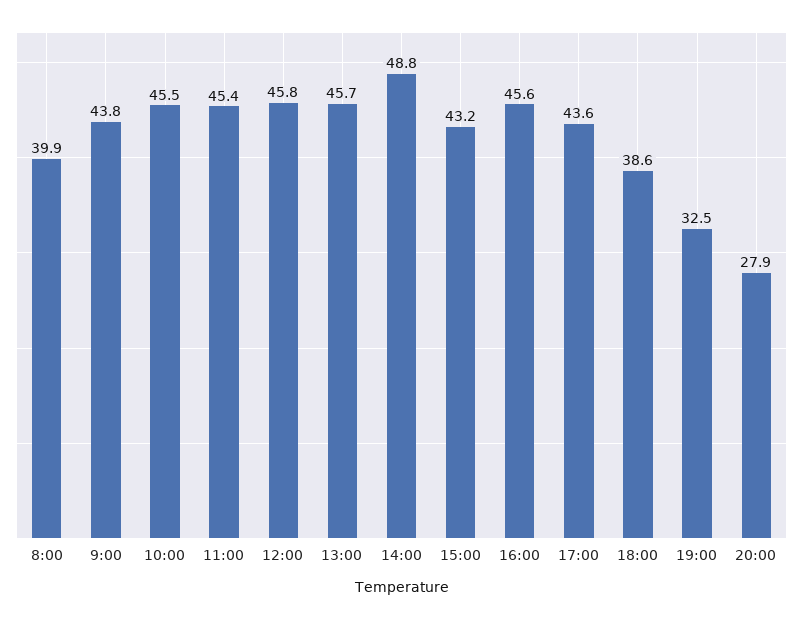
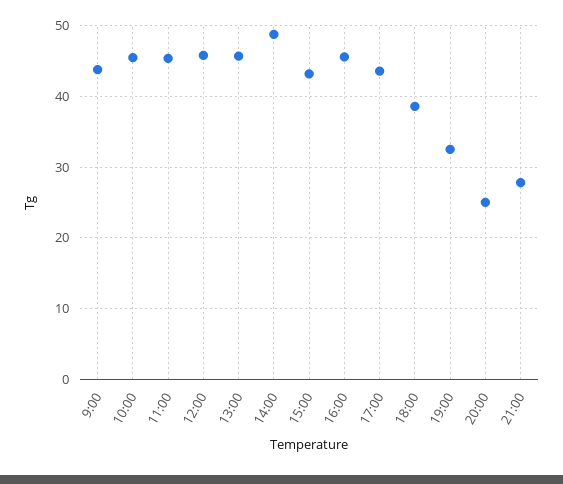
8:00: 39.9 -> none
20:00: 27.9 -> 25
21:00: none -> 28

